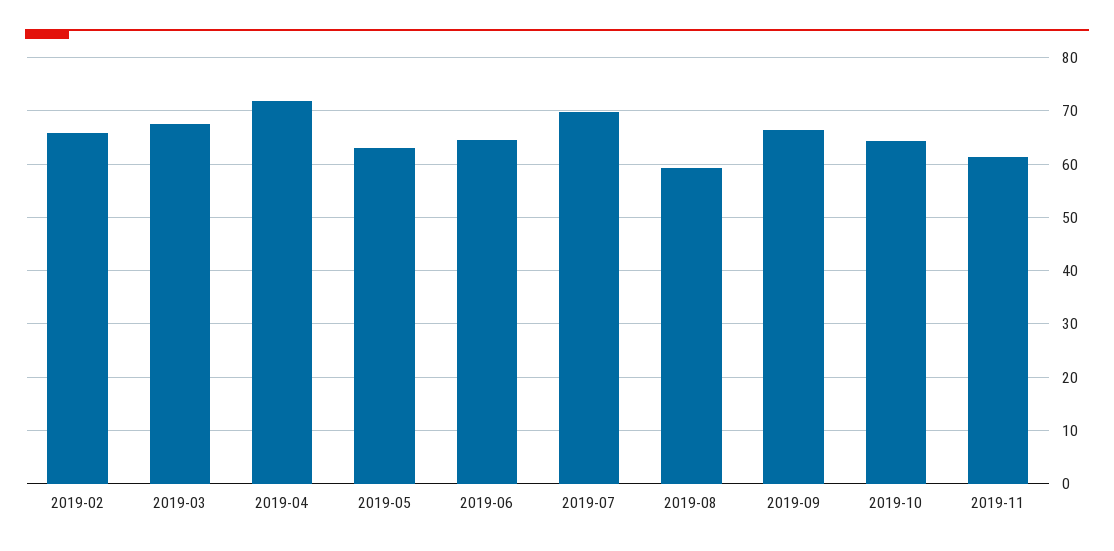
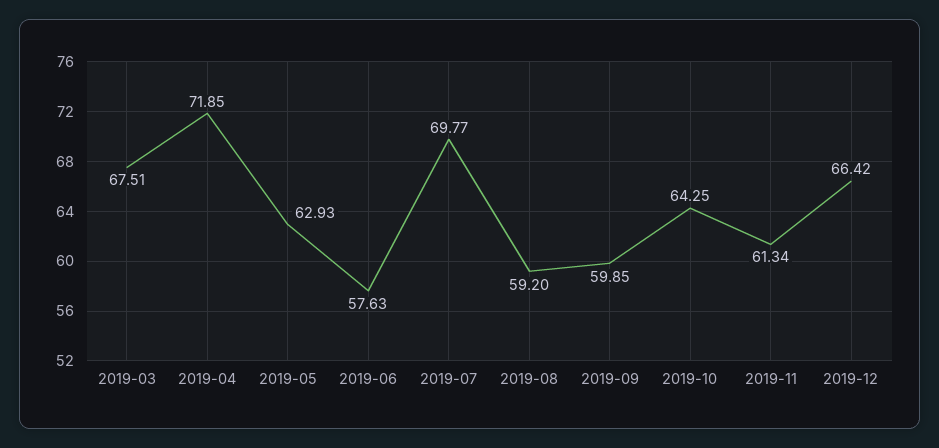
2019-02: 66 -> none
2019-06: 64 -> 57.63
2019-09: 66 -> 59.85
2019-12: none -> 66.42

